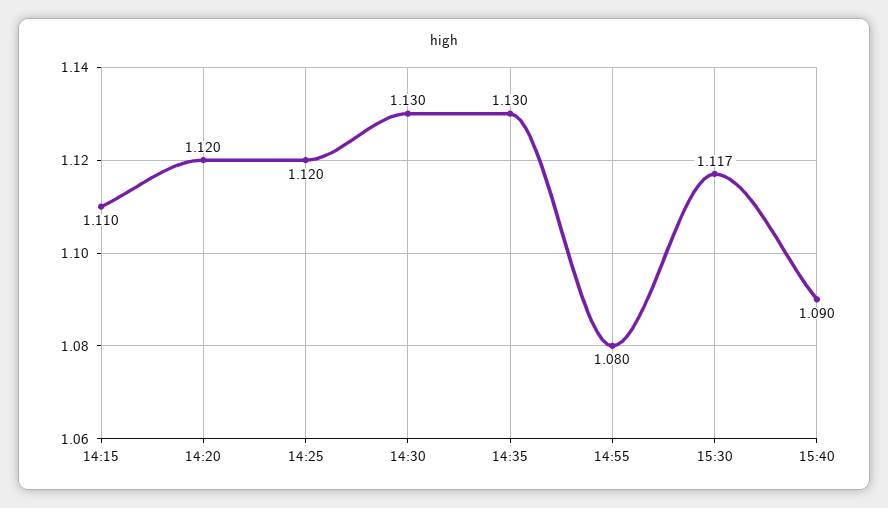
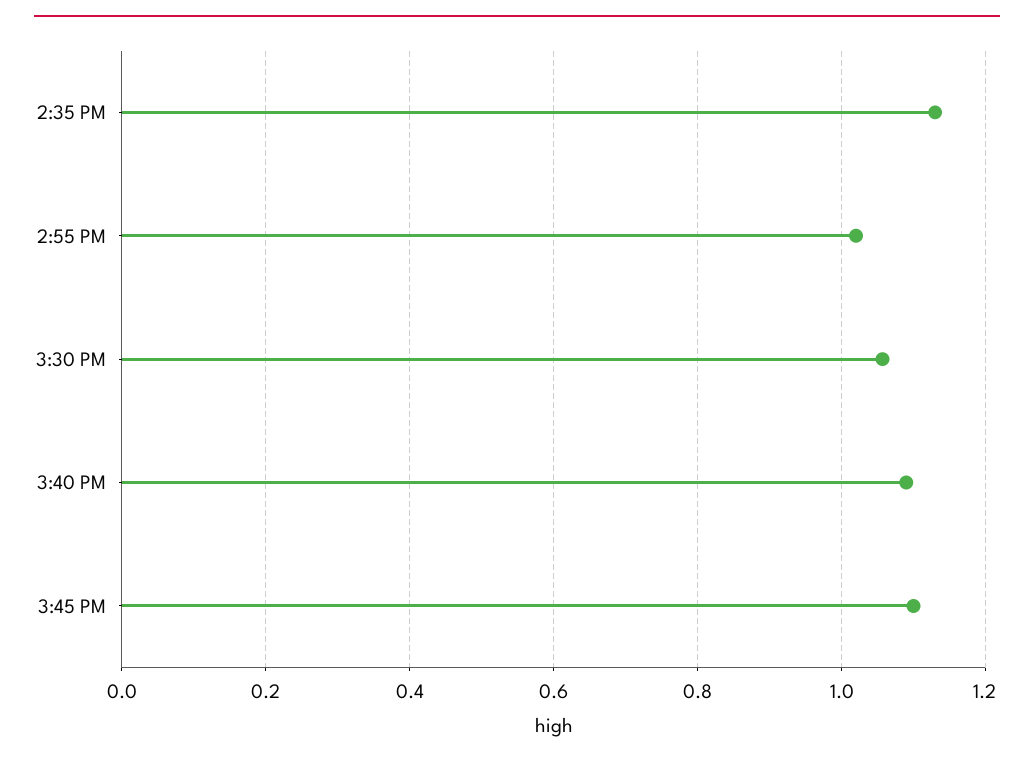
14:15: 1.11 -> none
14:20: 1.12 -> none
14:25: 1.12 -> none
14:30: 1.13 -> none
14:55: 1.08 -> 1.02
15:30: 1.117 -> 1.06
3:45 PM: none -> 1.1

